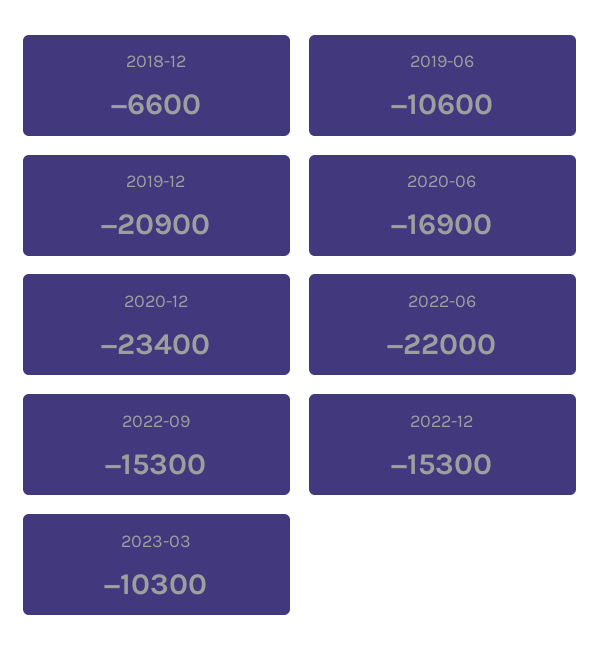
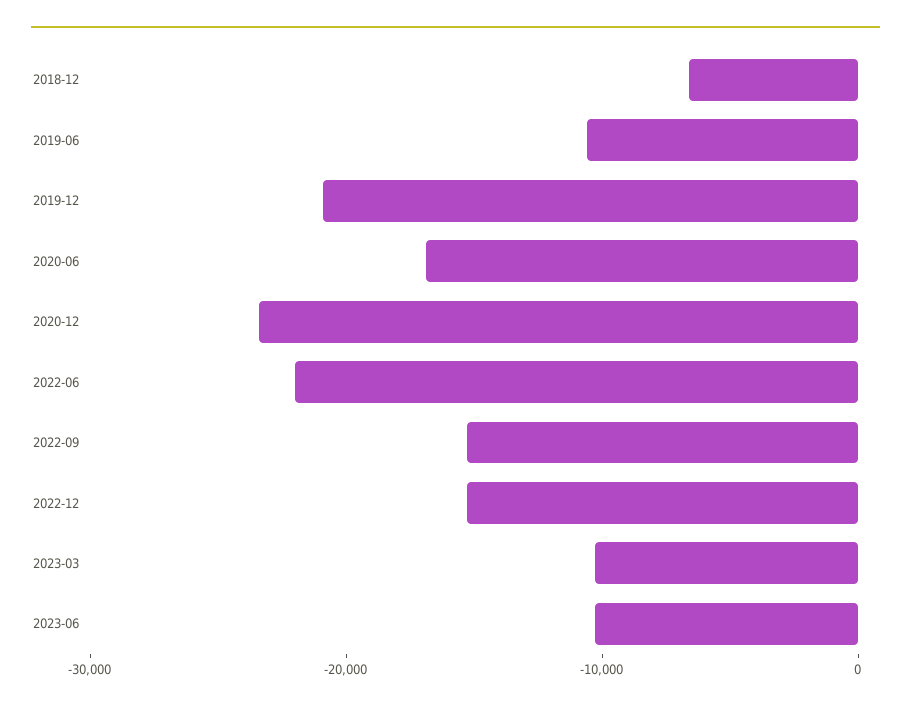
2023-06: none -> -10000

